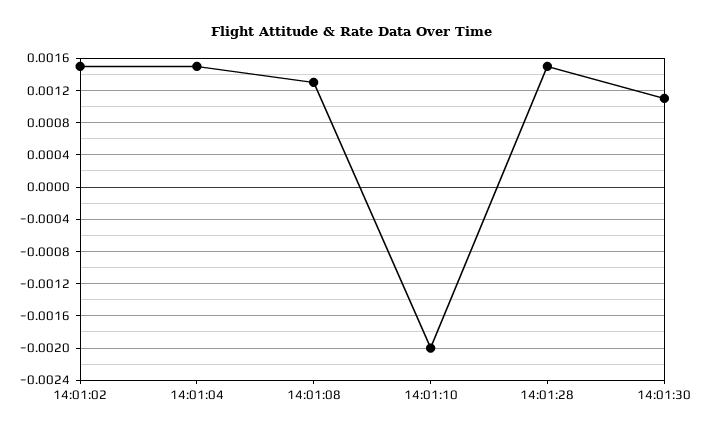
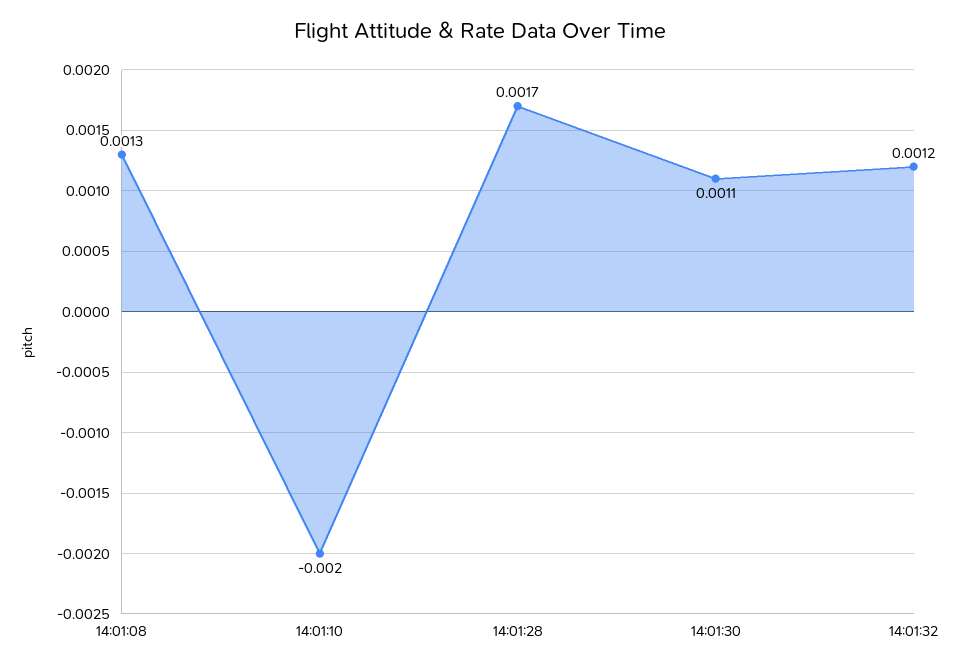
14:01:02: 0.0015 -> none
14:01:04: 0.0015 -> none
14:01:28: 0.0015 -> 0.0017
14:01:32: none -> 0.0012

